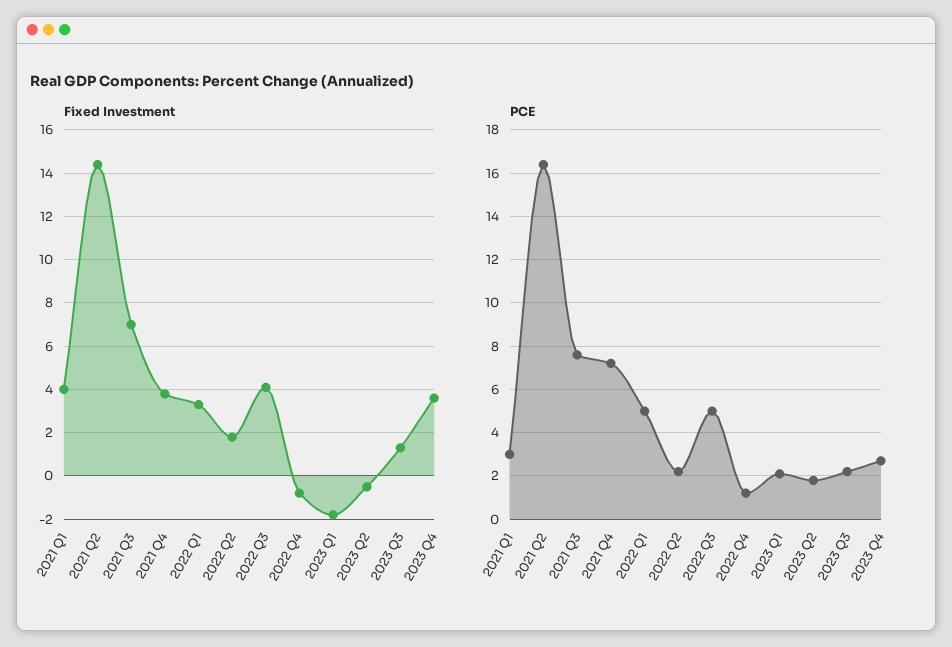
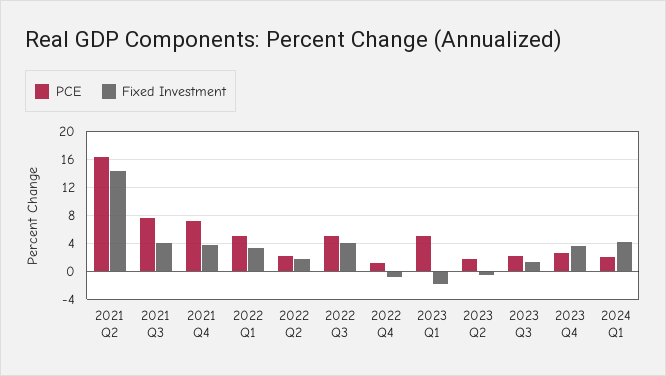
Fixed Investment, 2021 Q1: 4 -> none
Fixed Investment, 2021 Q3: 7 -> 4
PCE, 2021 Q1: 3 -> none
PCE, 2023 Q1: 2 -> 5
PCE, 2024 Q1: none -> 2
Fixed Investment, 2024 Q1: none -> 4

